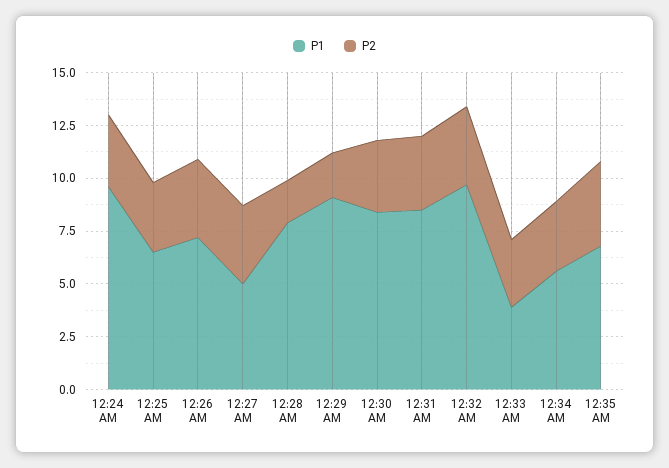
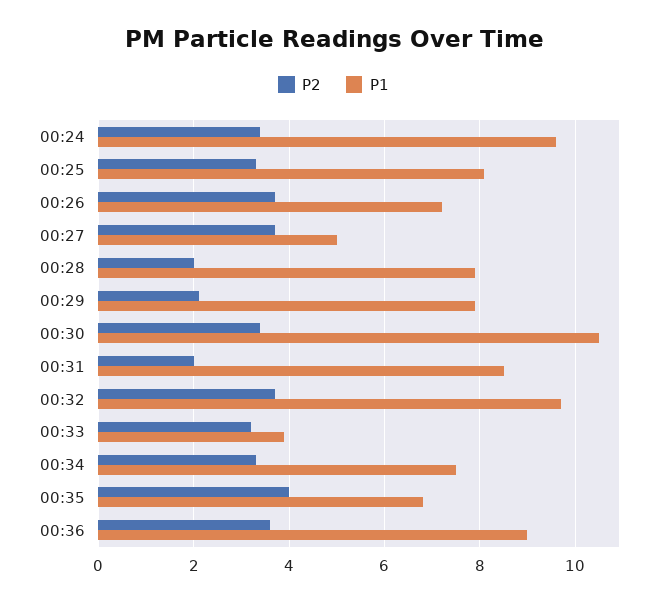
P1, 12:25 AM: 6.5 -> 8
P1, 12:29 AM: 9 -> 8
P1, 12:30 AM: 8.5 -> 10.5
P2, 12:31 AM: 3.5 -> 2
P1, 12:34 AM: 5.5 -> 7.5
P2, 00:36: none -> 3.5
P1, 00:36: none -> 9

